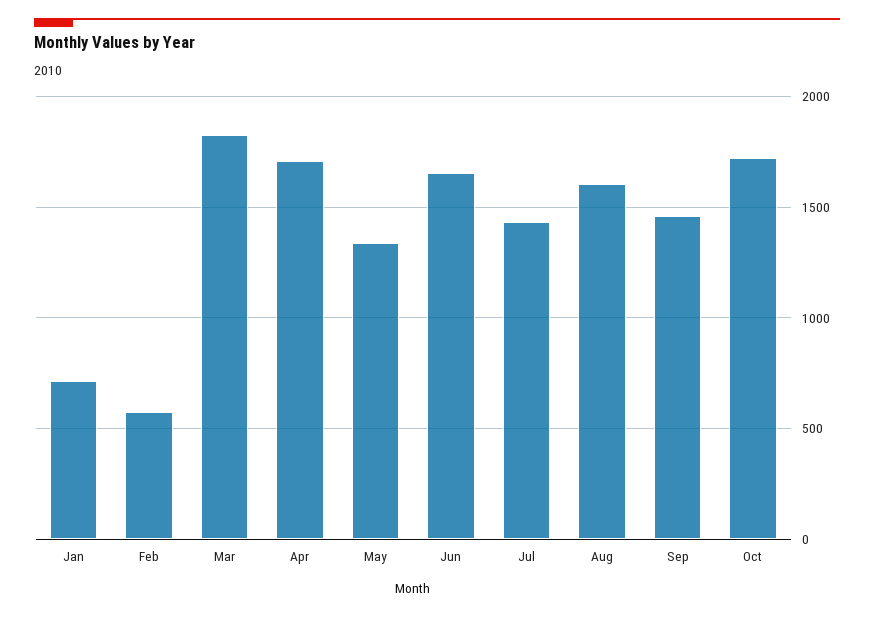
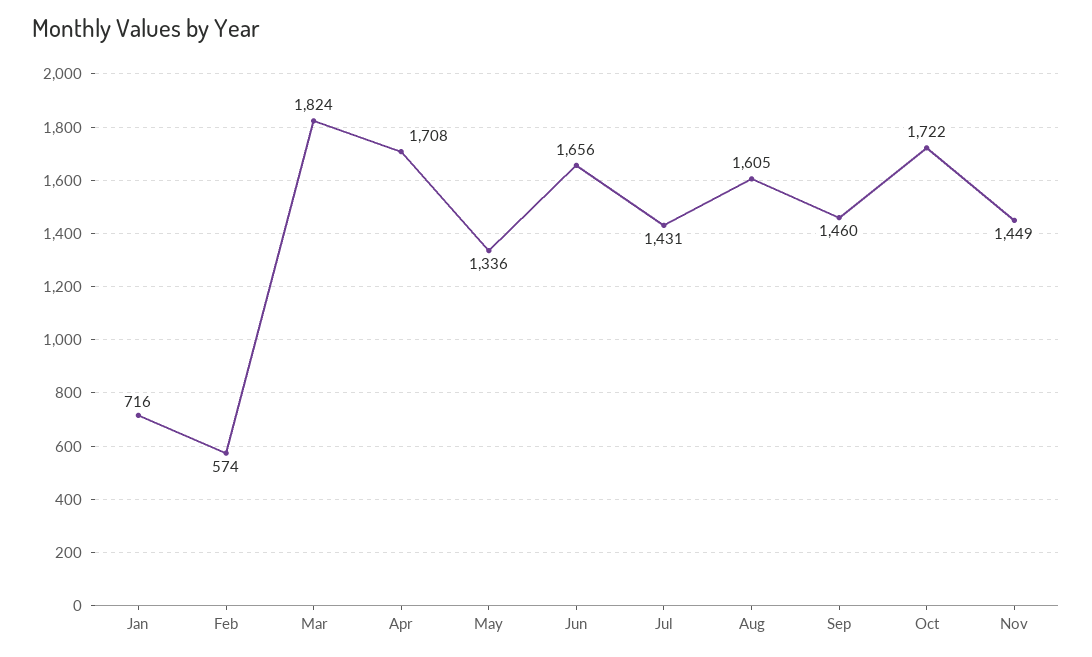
Nov: none -> 1449

